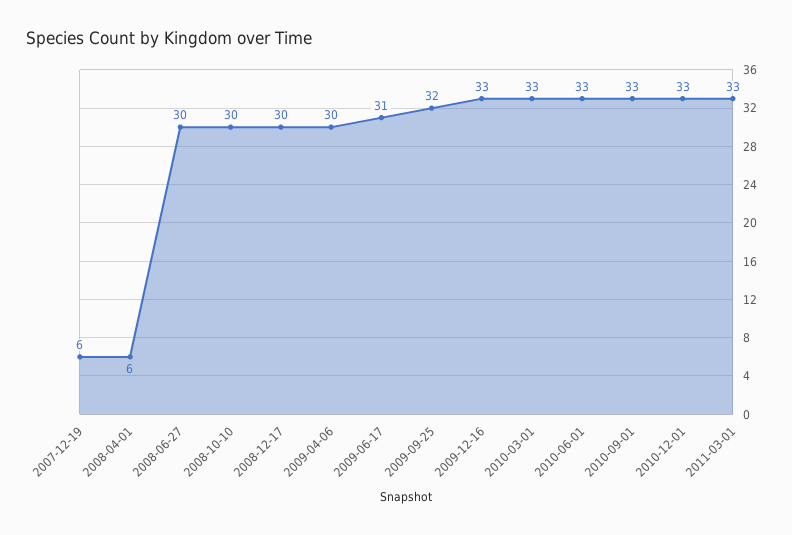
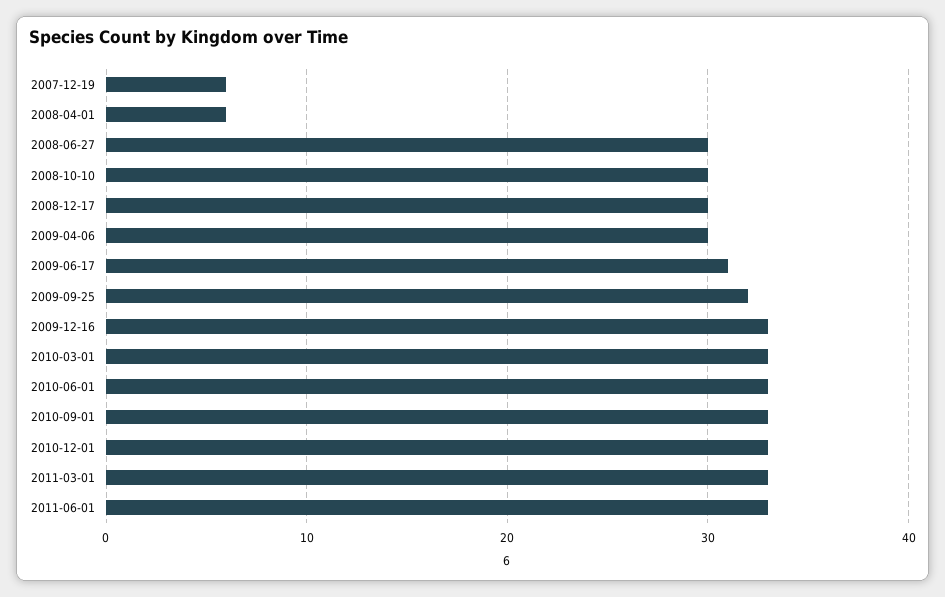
2011-06-01: none -> 33

